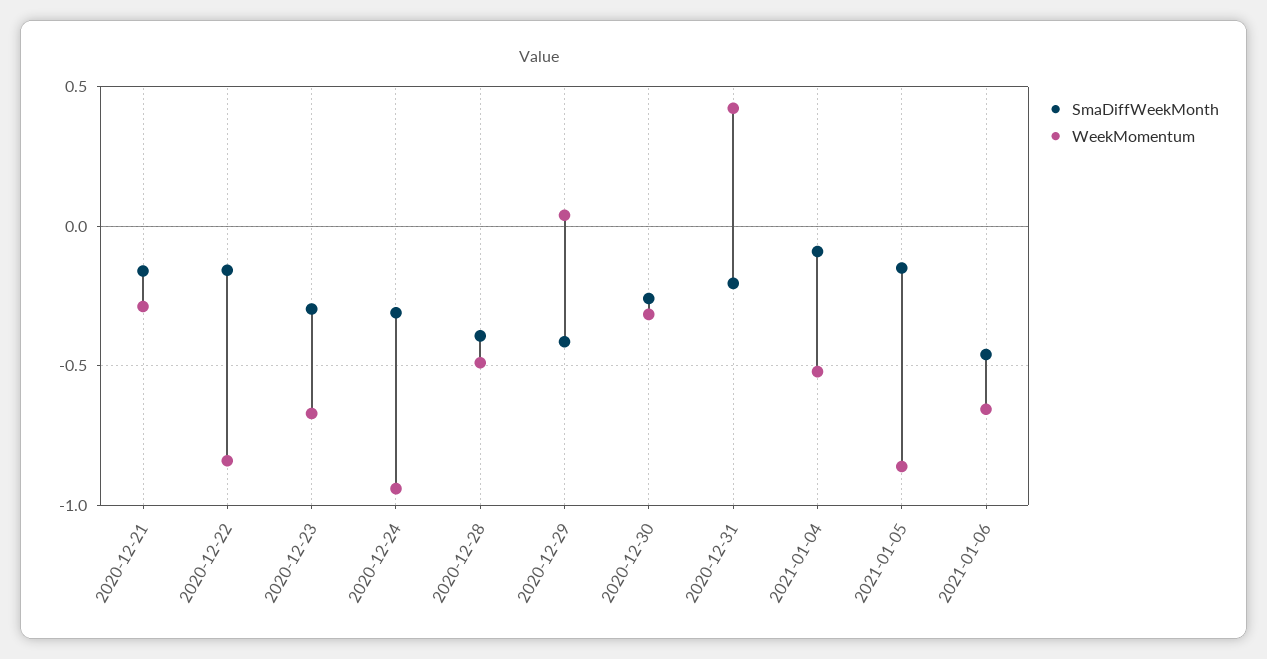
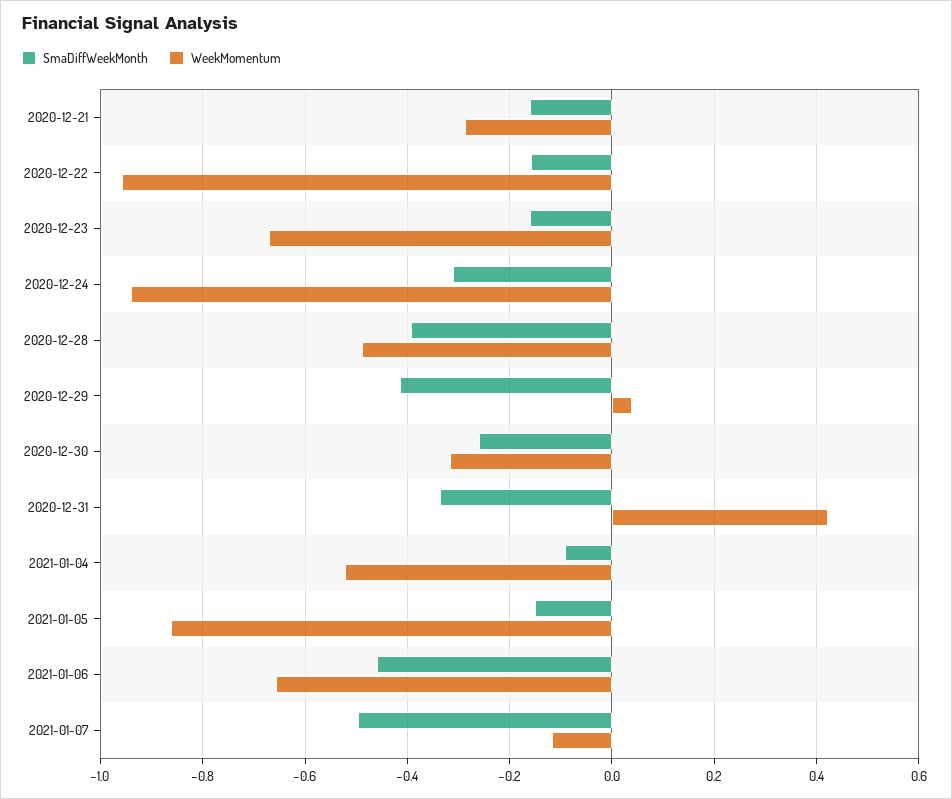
WeekMomentum, 2020-12-22: -0.85 -> -0.96
SmaDiffWeekMonth, 2020-12-23: -0.3 -> -0.16
SmaDiffWeekMonth, 2020-12-31: -0.2 -> -0.34
SmaDiffWeekMonth, 2021-01-07: none -> -0.5
WeekMomentum, 2021-01-07: none -> -0.12

